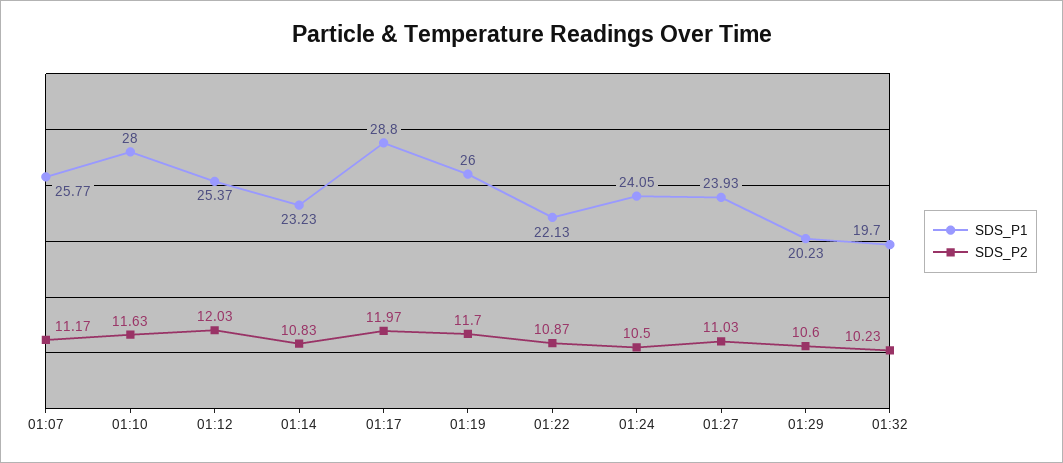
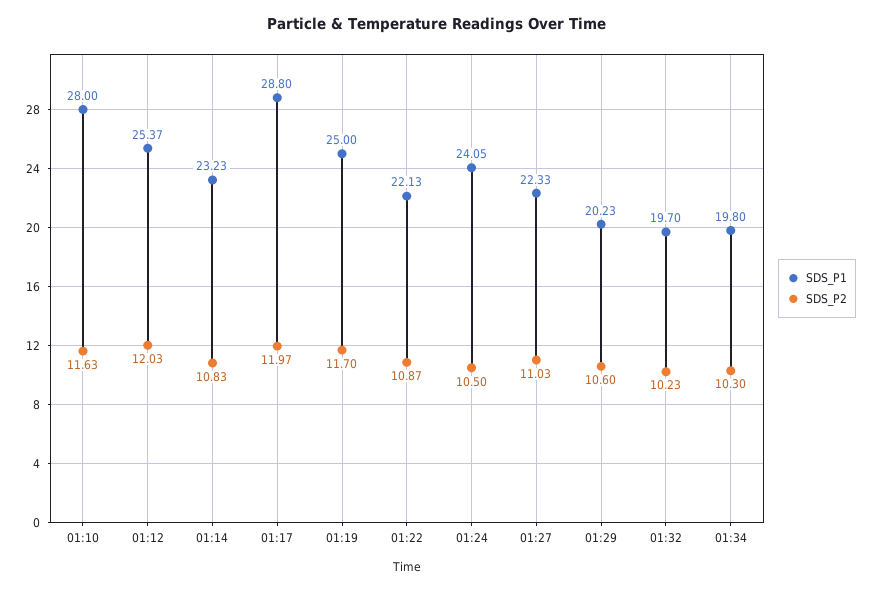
SDS_P1, 01:07: 25.77 -> none
SDS_P2, 01:07: 11.17 -> none
SDS_P1, 01:19: 26 -> 25
SDS_P1, 01:27: 23.93 -> 22.33
SDS_P1, 01:34: none -> 19.8
SDS_P2, 01:34: none -> 10.3

